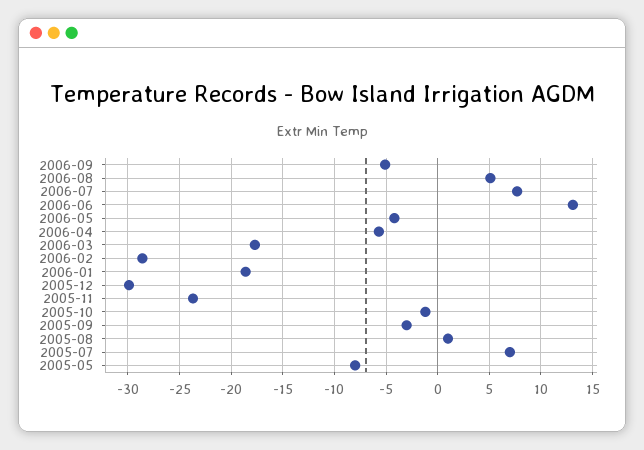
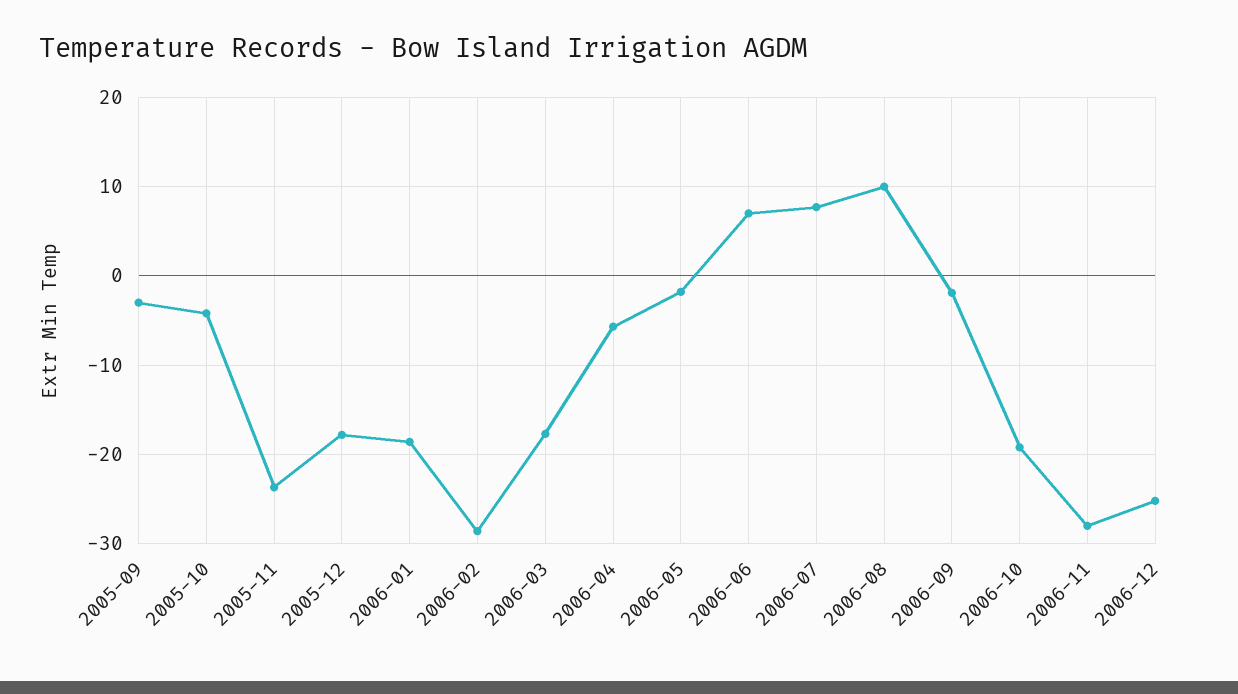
2006-09: -5 -> -2
2006-08: 5 -> 10
2006-06: 13 -> 7
2006-05: -4 -> -2
2005-12: -30 -> -18
2005-10: -1 -> -4
2005-08: 1 -> none
2005-07: 7 -> none
2005-05: -8 -> none
2006-10: none -> -19
2006-11: none -> -28
2006-12: none -> -25

